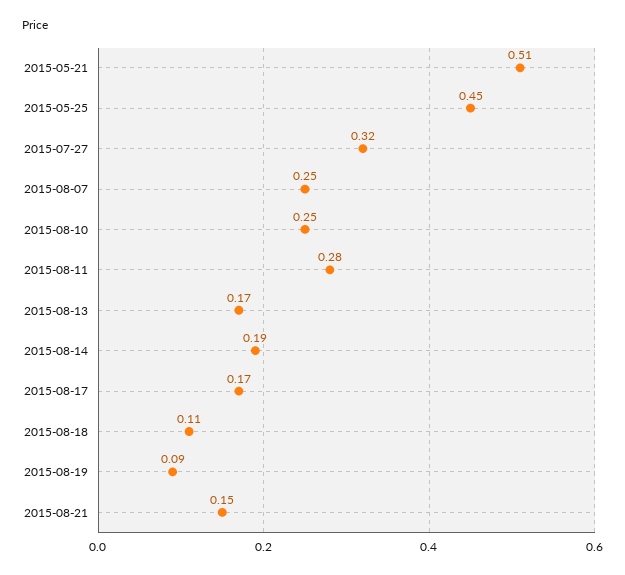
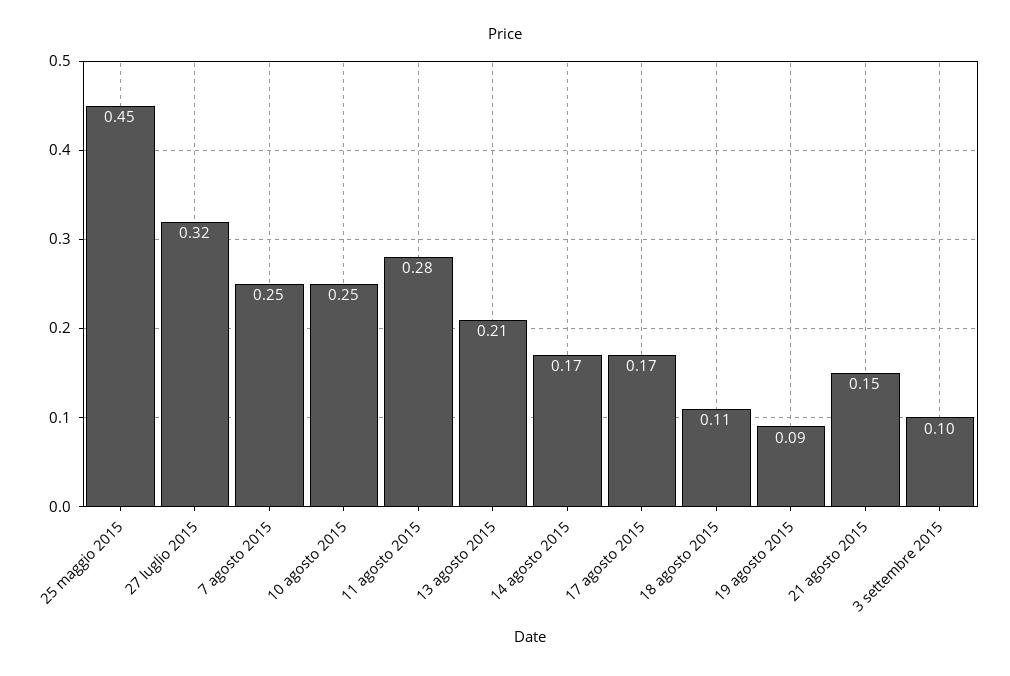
2015-05-21: 0.51 -> none
2015-08-13: 0.17 -> 0.21
2015-08-14: 0.19 -> 0.17
3 settembre 2015: none -> 0.1

